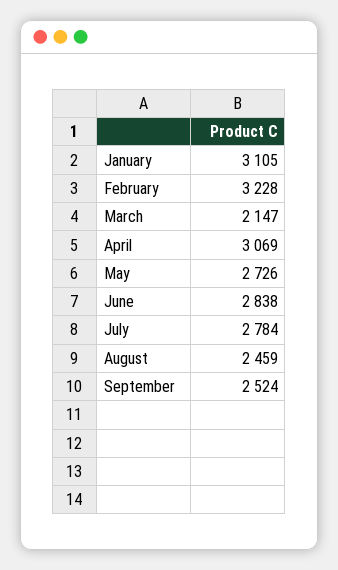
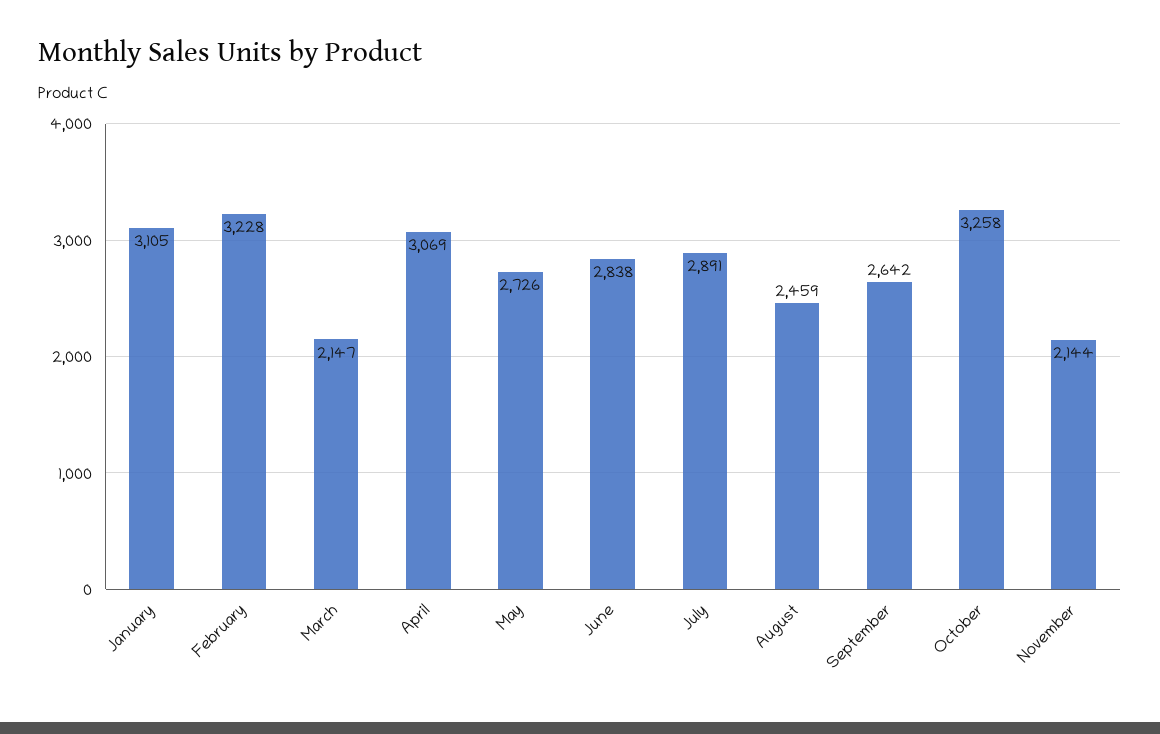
July: 2784 -> 2891
September: 2524 -> 2642
October: none -> 3258
November: none -> 2144

